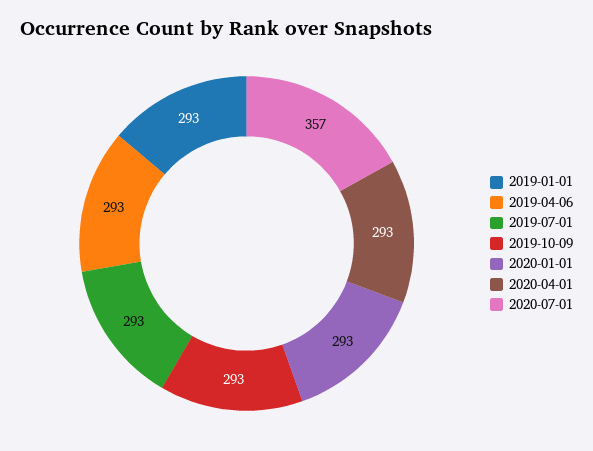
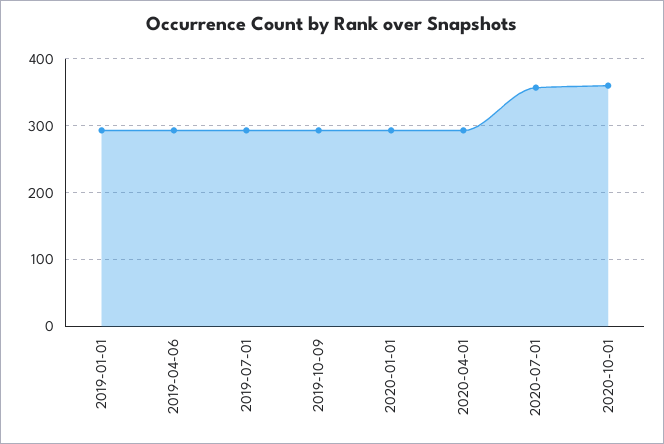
2020-10-01: none -> 360

